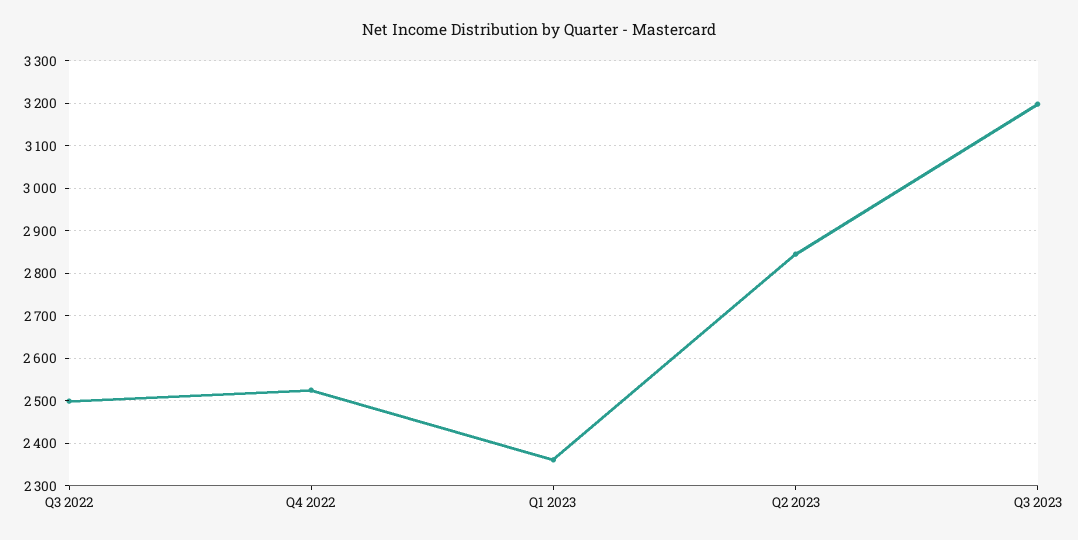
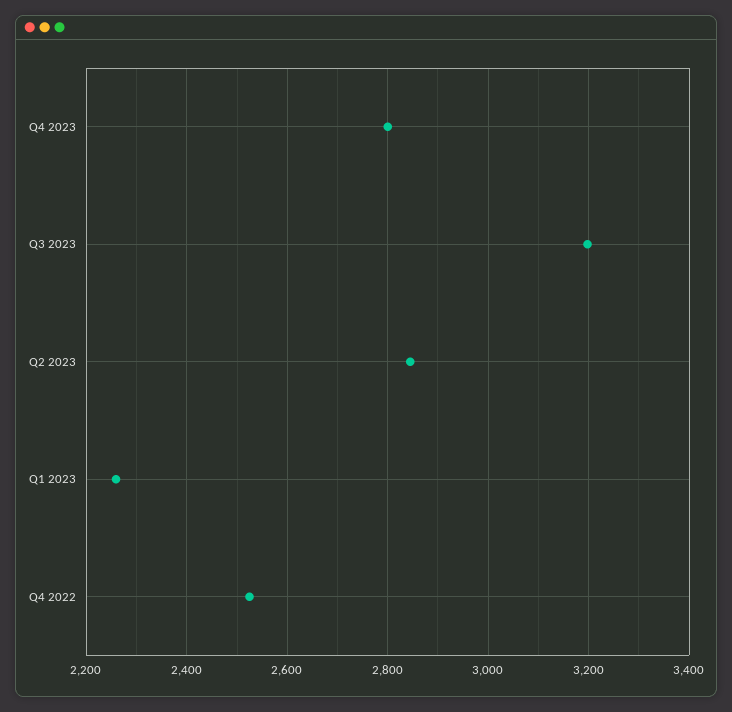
Q3 2022: 2500 -> none
Q1 2023: 2360 -> 2260
Q4 2023: none -> 2800

